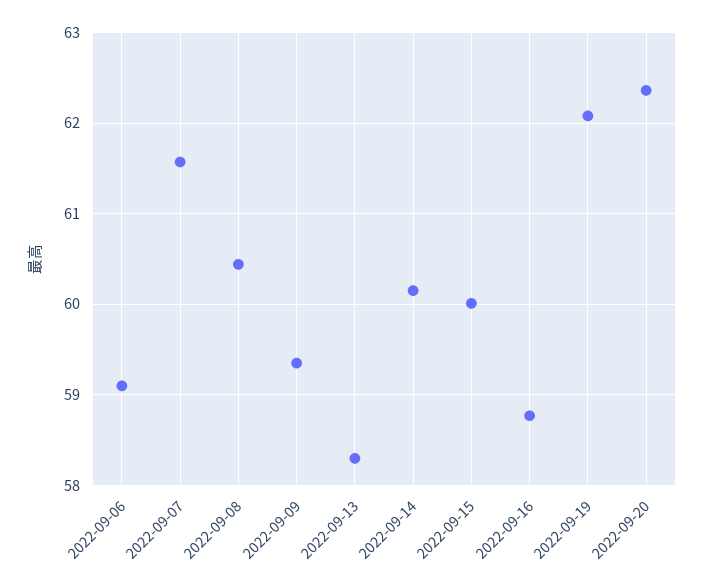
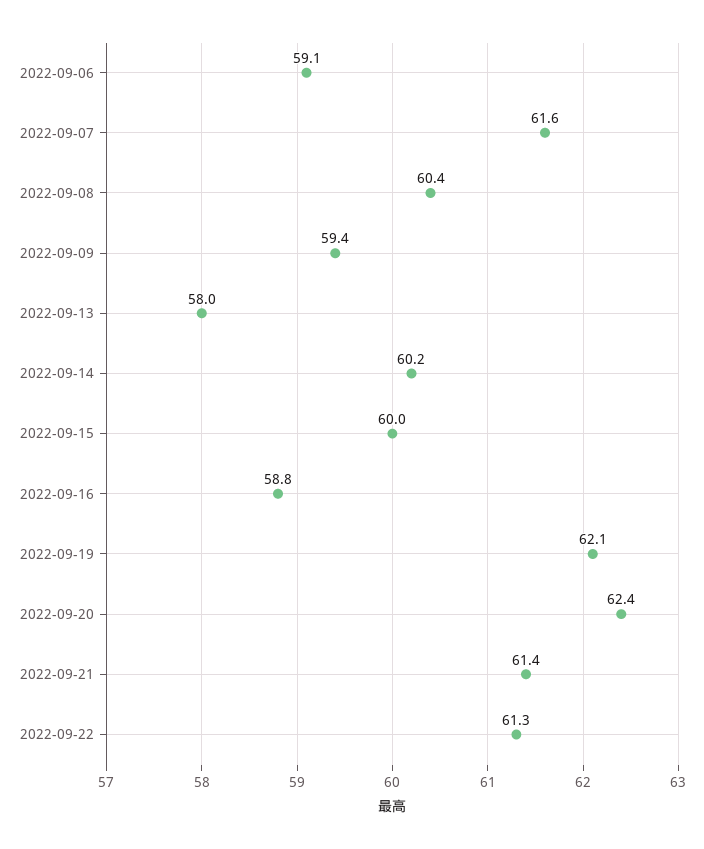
2022-09-13: 58.3 -> 58
2022-09-21: none -> 61.4
2022-09-22: none -> 61.3

